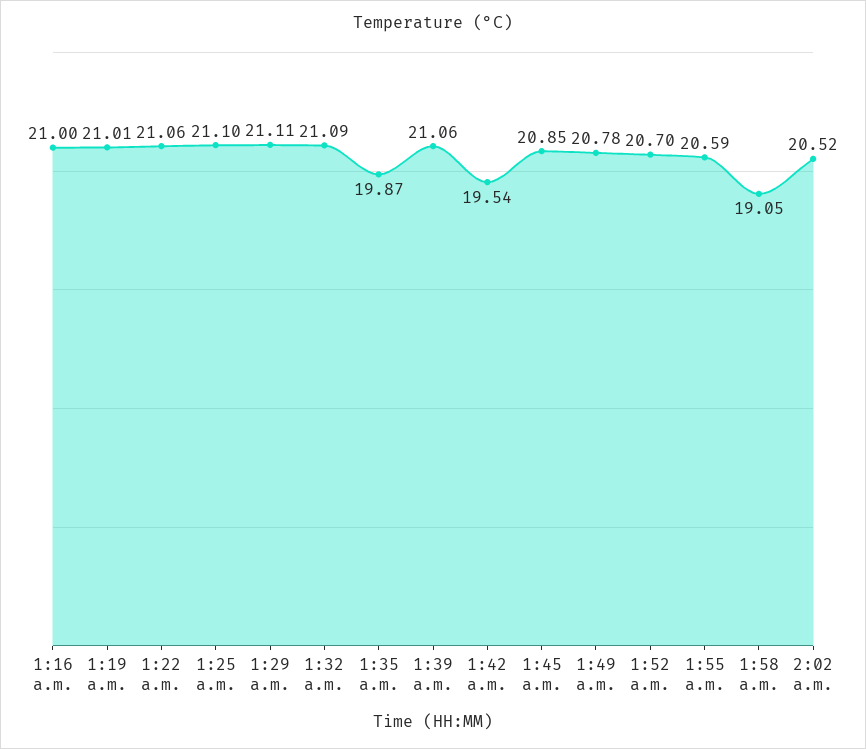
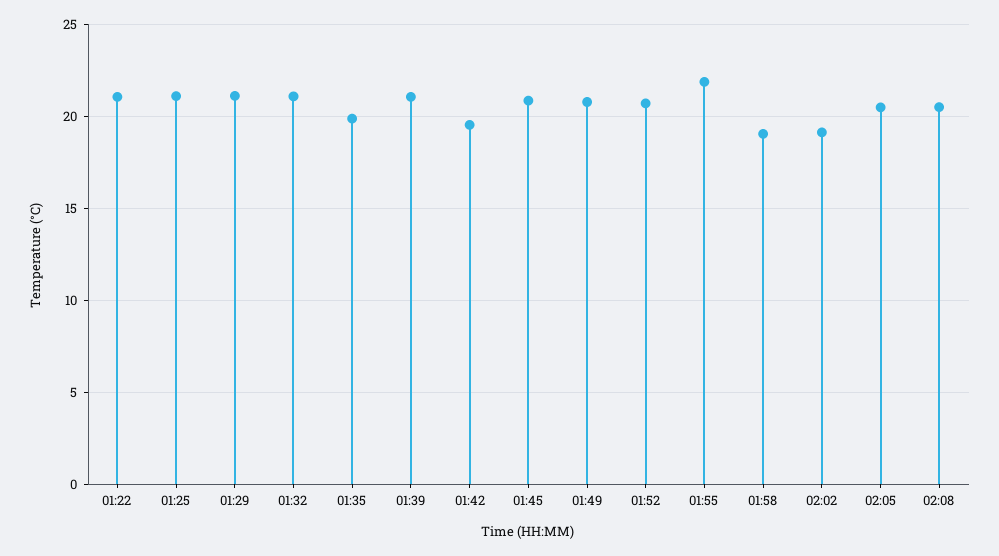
1:16 a.m.: 21 -> none
1:19 a.m.: 21.01 -> none
1:55 a.m.: 20.59 -> 22
2:02 a.m.: 20.52 -> 19
02:05: none -> 20.5
02:08: none -> 20.5

